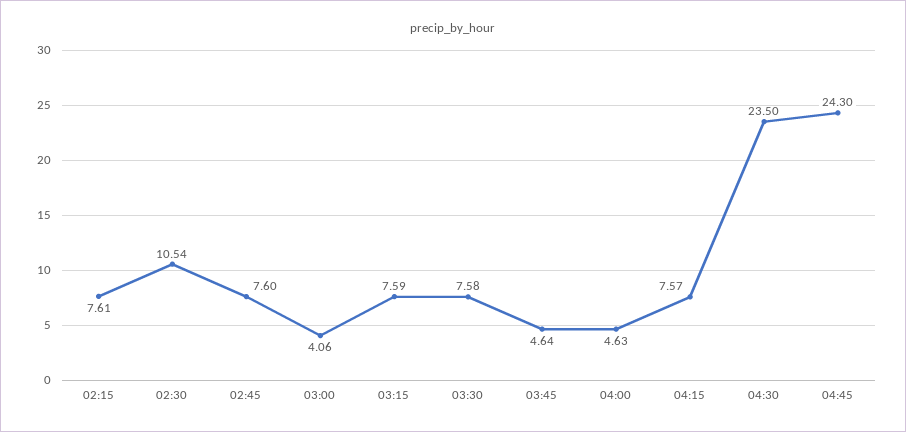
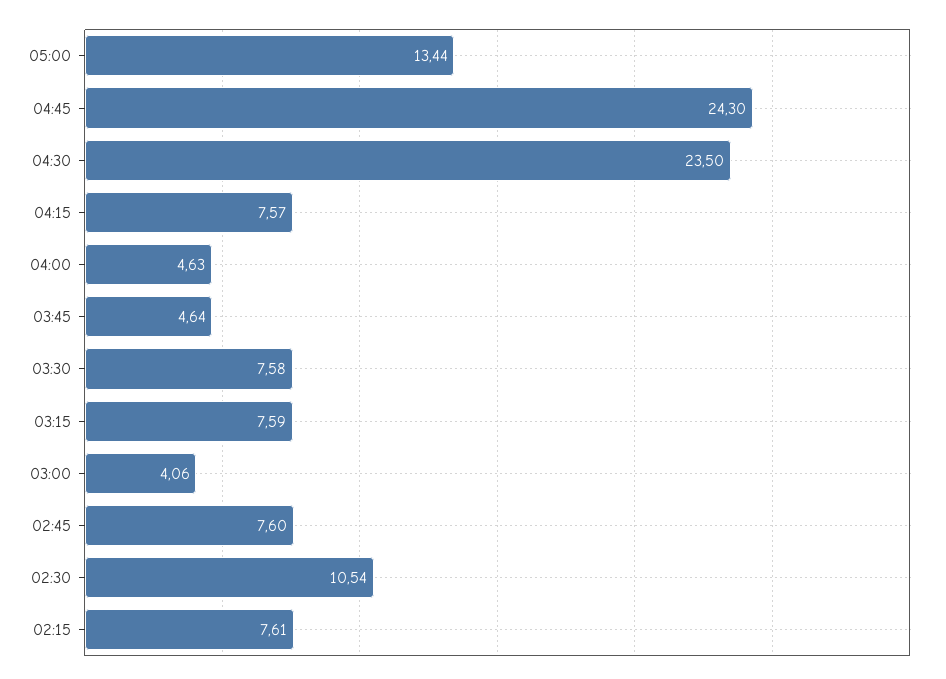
05:00: none -> 13.44

